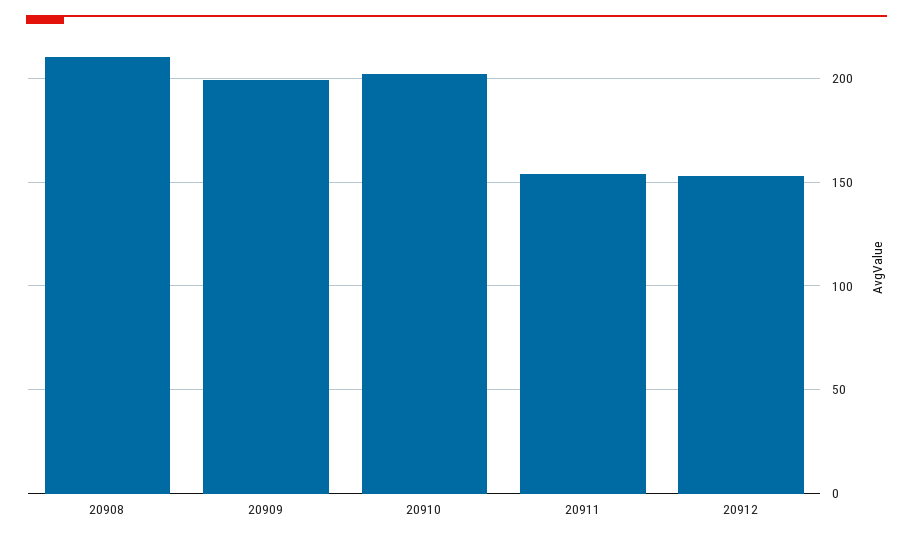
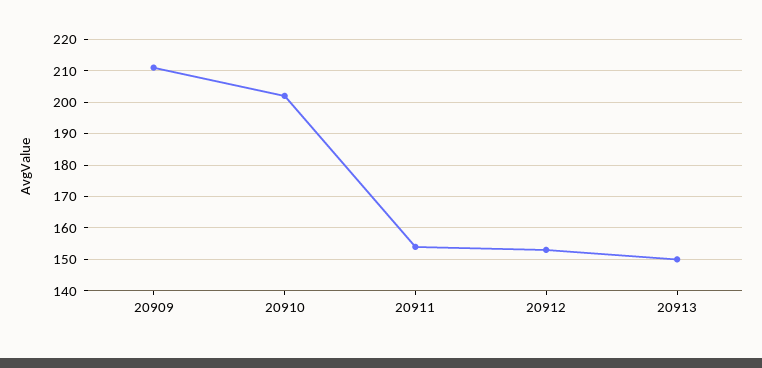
20908: 210 -> none
20909: 200 -> 210
20913: none -> 150

